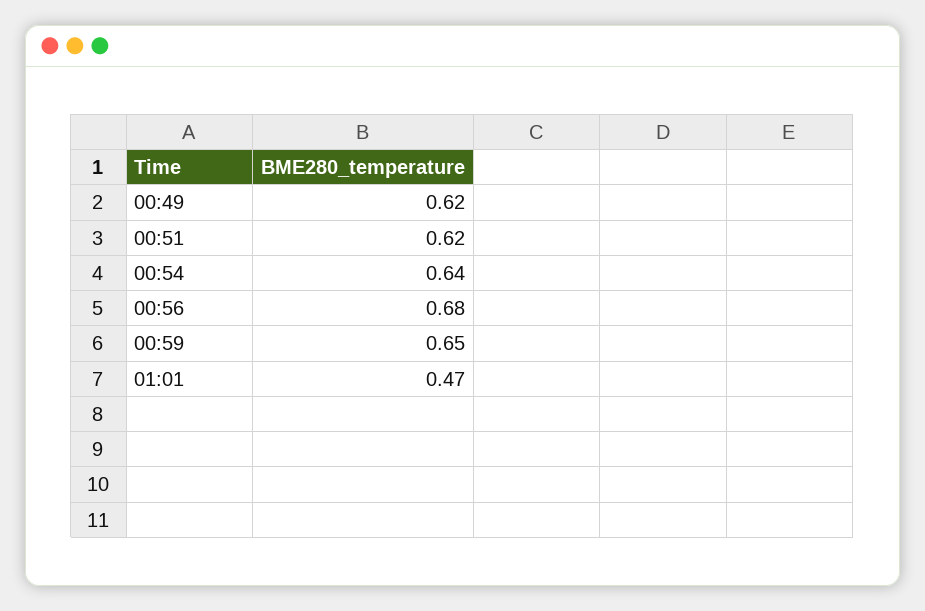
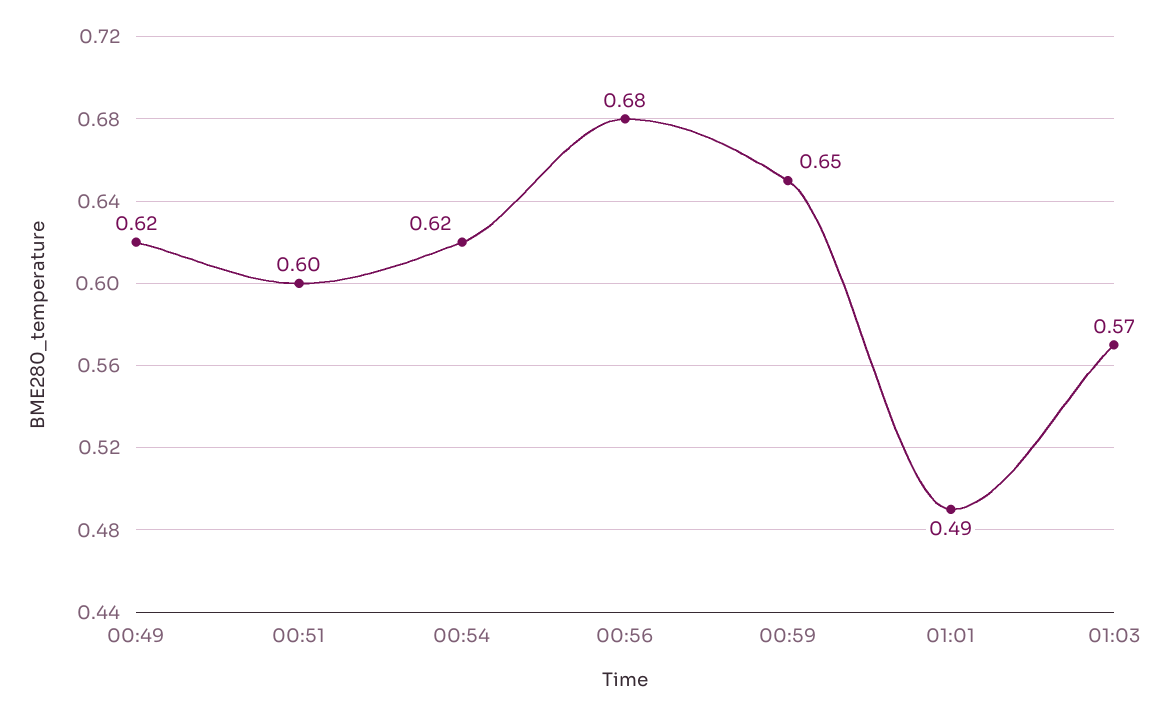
00:51: 0.62 -> 0.6
00:54: 0.64 -> 0.62
01:01: 0.47 -> 0.49
01:03: none -> 0.57

